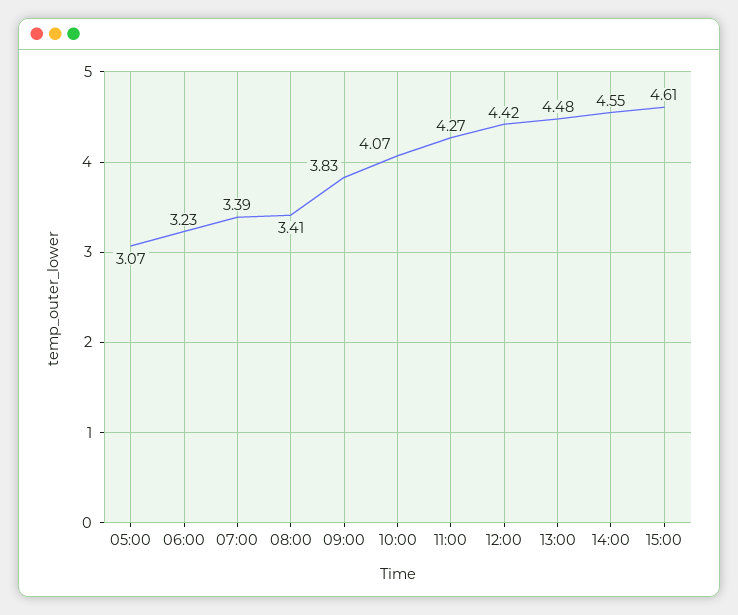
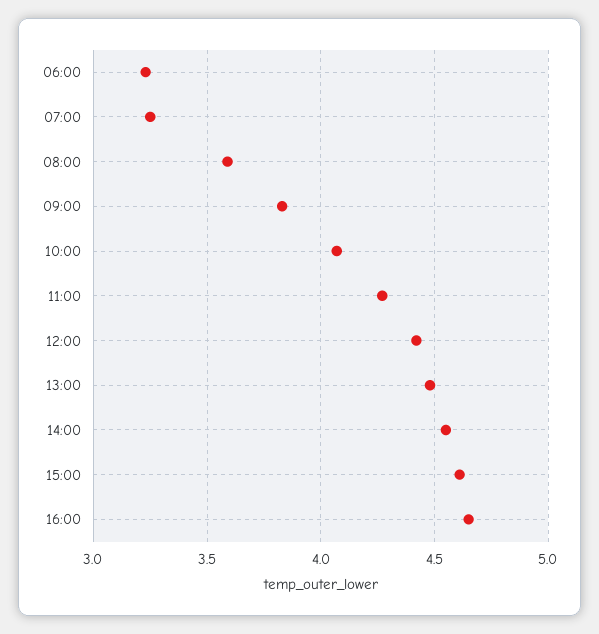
05:00: 3.07 -> none
07:00: 3.39 -> 3.25
08:00: 3.41 -> 3.6
16:00: none -> 4.65

